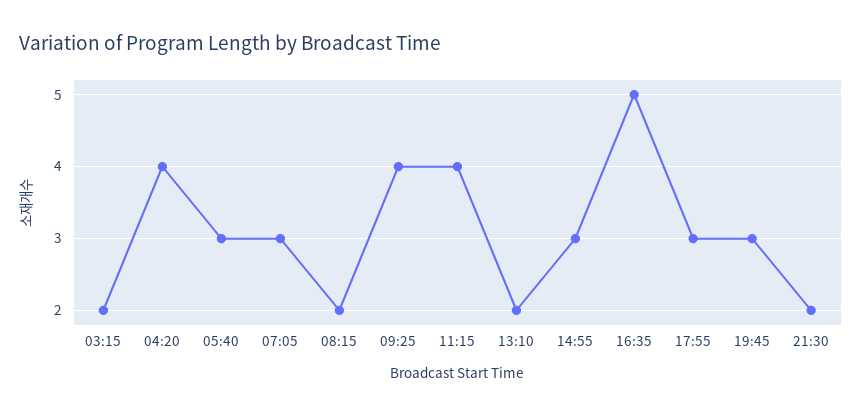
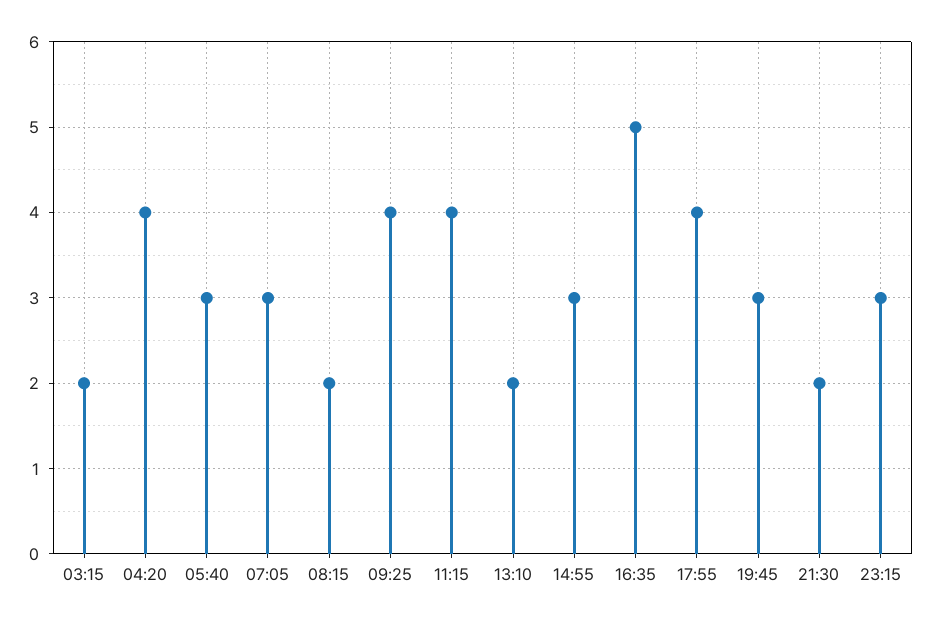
17:55: 3 -> 4
23:15: none -> 3

